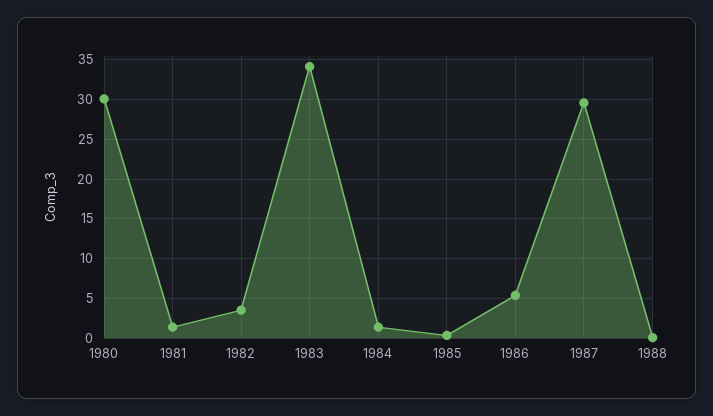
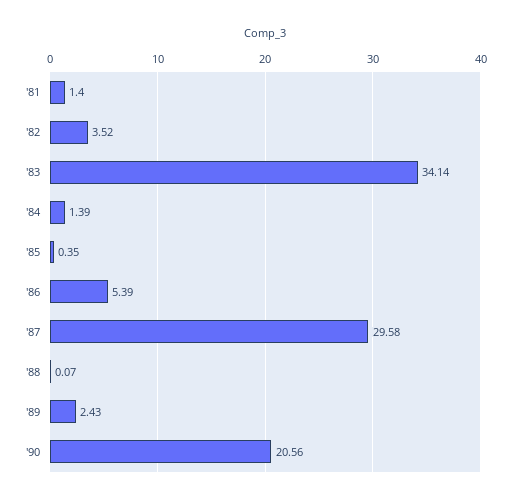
1980: 30 -> none
'89: none -> 2.43
'90: none -> 20.56

